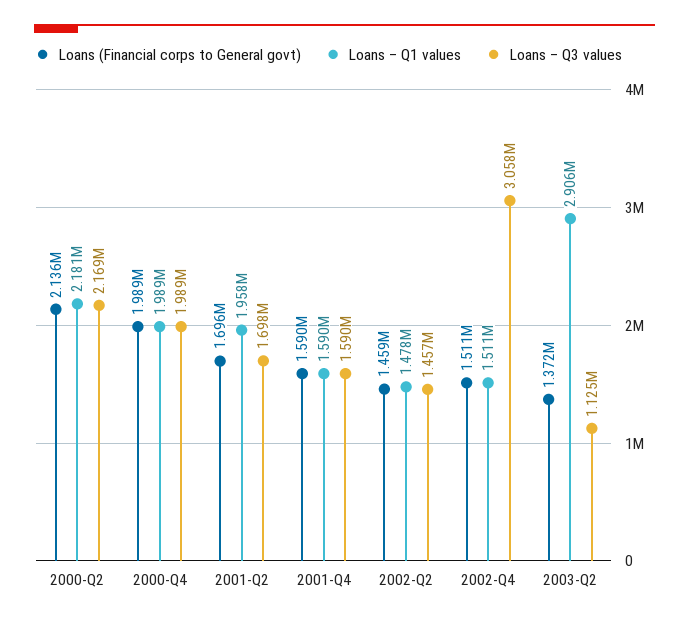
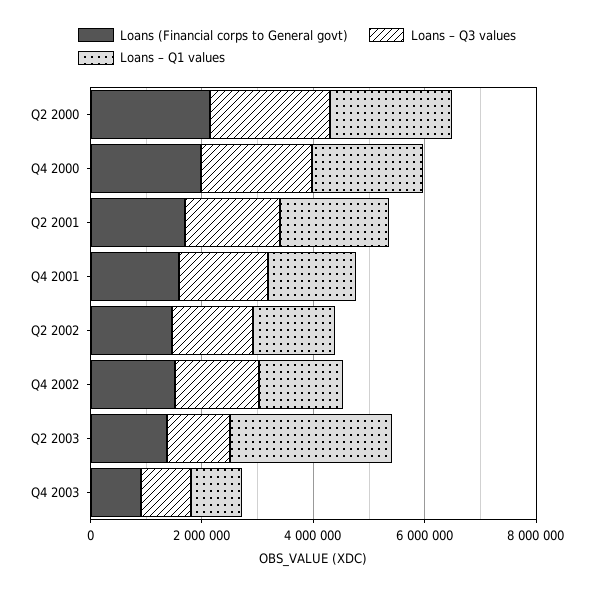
Loans – Q3 values, 2002-Q4: 3058000 -> 1500000
Loans (Financial corps to General govt), Q4 2003: none -> 1000000
Loans – Q3 values, Q4 2003: none -> 1000000
Loans – Q1 values, Q4 2003: none -> 1000000

